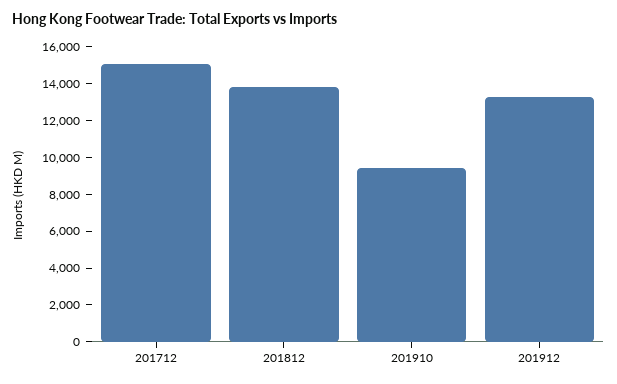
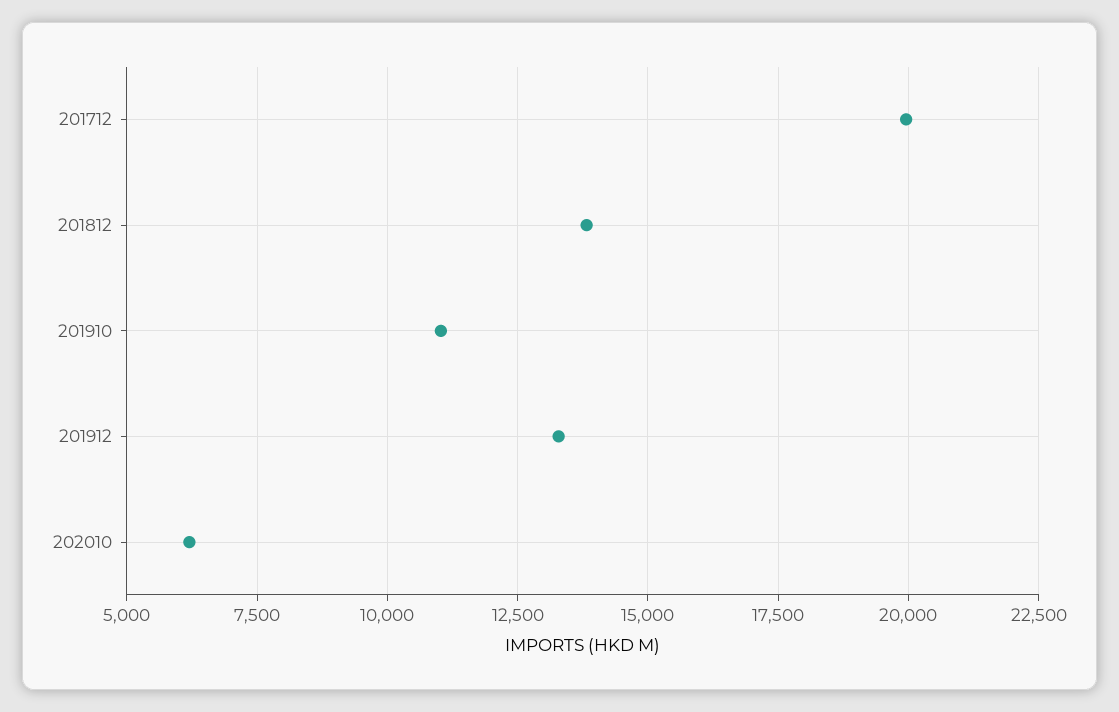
201712: 15000 -> 20000
201910: 9500 -> 11000
202010: none -> 6250

